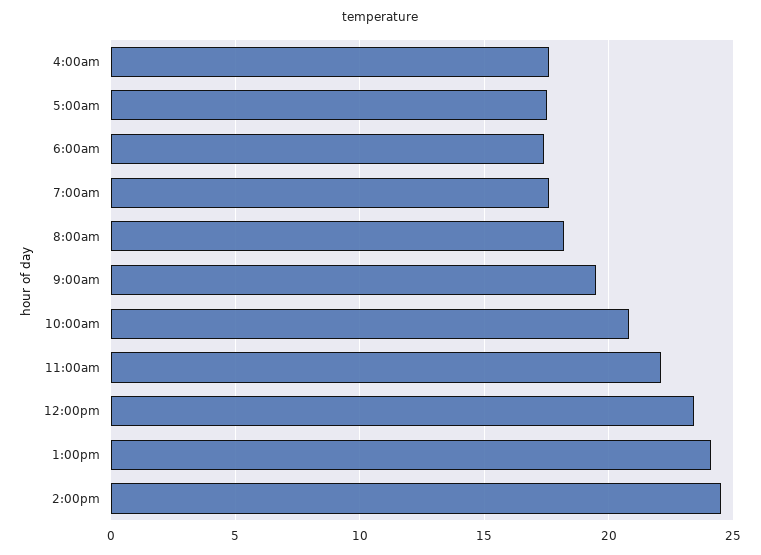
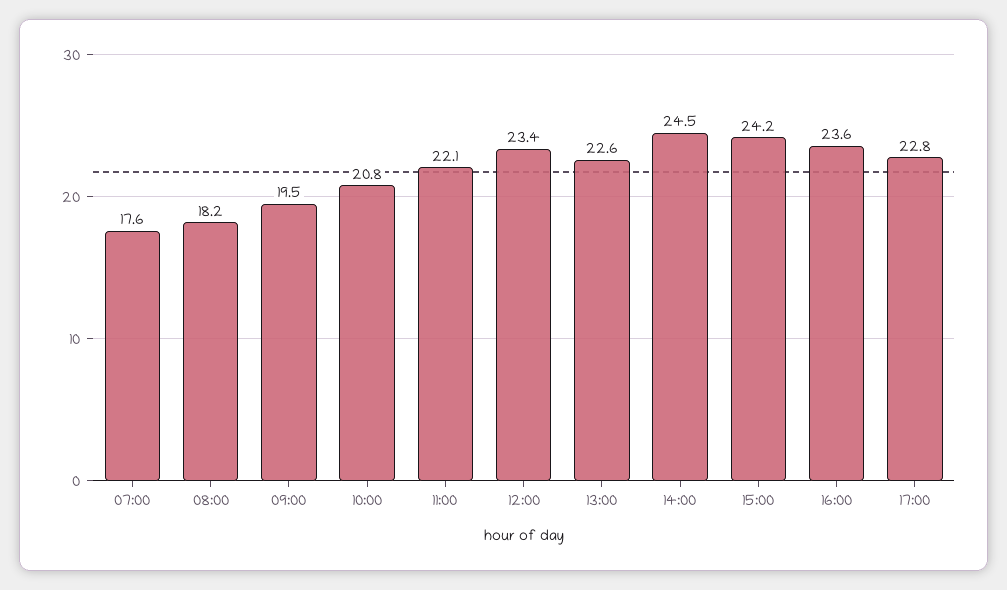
4:00am: 17.5 -> none
5:00am: 17.5 -> none
6:00am: 17.5 -> none
1:00pm: 24 -> 22.6
15:00: none -> 24.2
16:00: none -> 23.6
17:00: none -> 22.8

